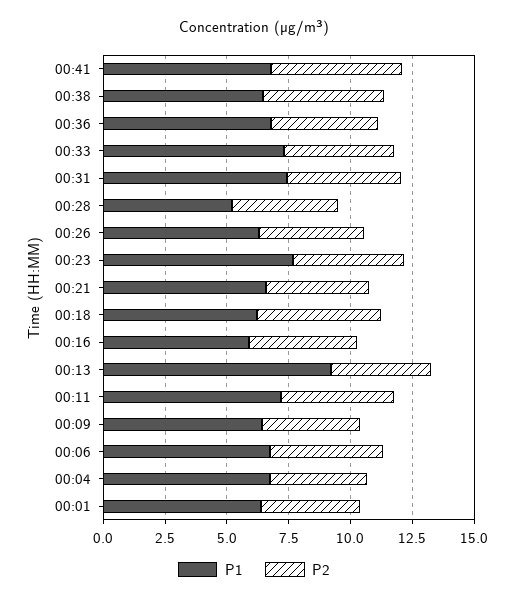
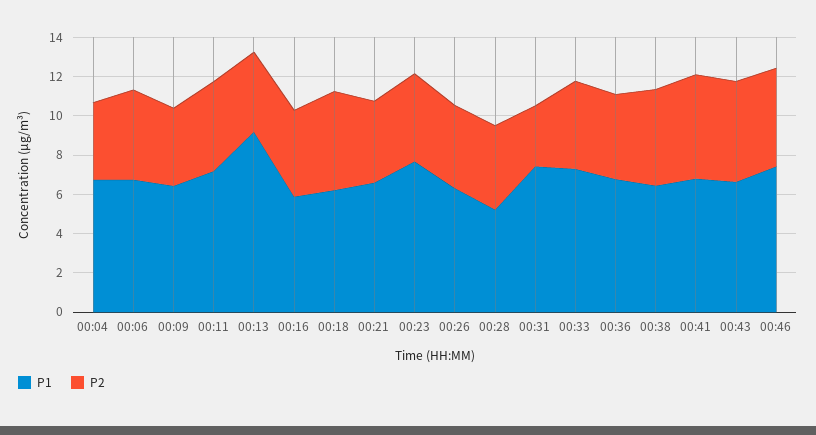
P2, 00:31: 4.5 -> 3
P1, 00:01: 6.5 -> none
P2, 00:01: 4 -> none
P1, 00:43: none -> 6.5
P2, 00:43: none -> 5
P1, 00:46: none -> 7.5
P2, 00:46: none -> 5

